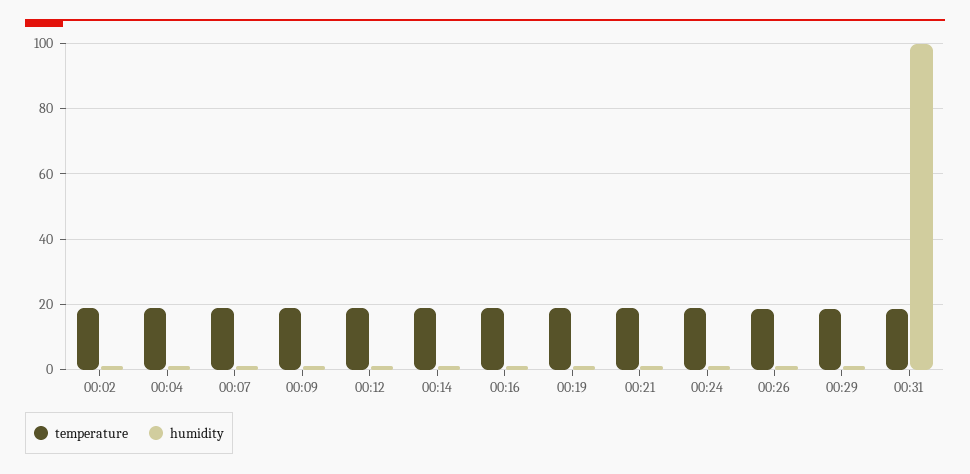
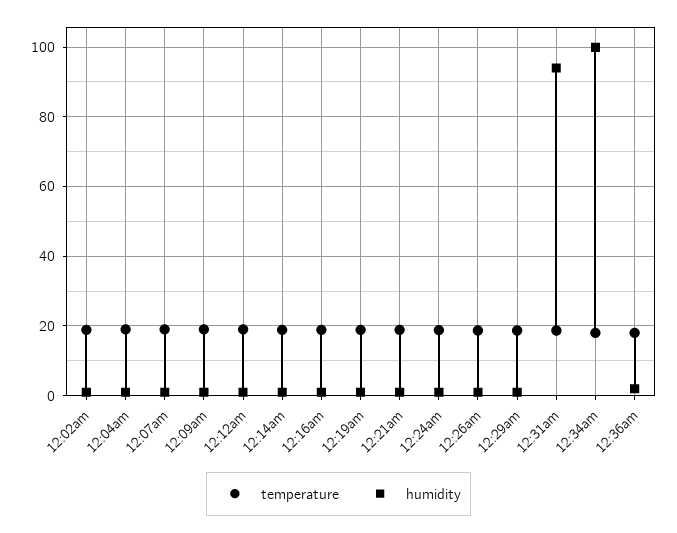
humidity, 00:31: 100 -> 94
temperature, 12:34am: none -> 18
humidity, 12:34am: none -> 100
temperature, 12:36am: none -> 18
humidity, 12:36am: none -> 2

